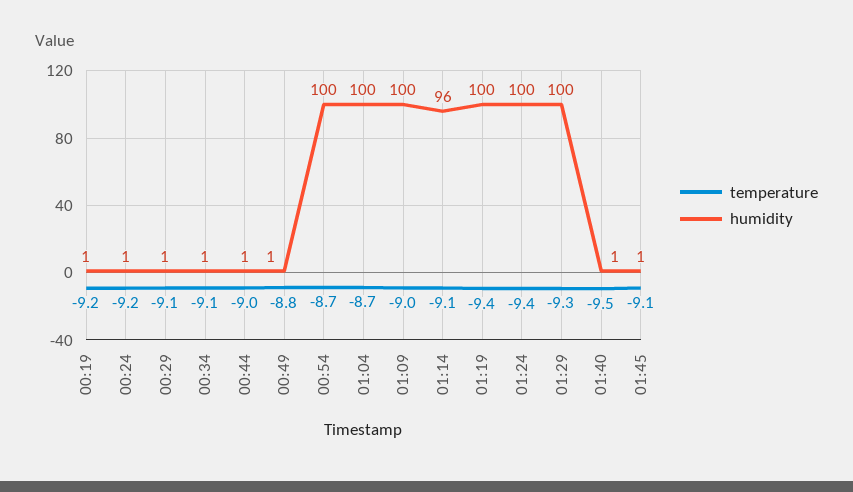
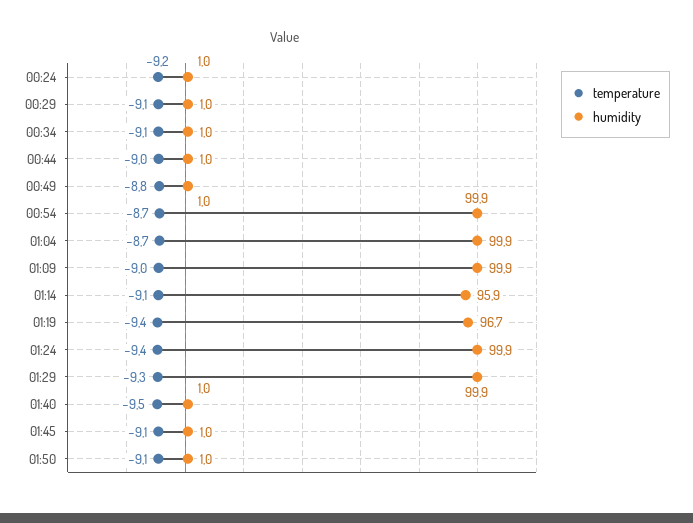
temperature, 00:19: -9.2 -> none
humidity, 00:19: 1 -> none
humidity, 01:19: 100 -> 96.7
temperature, 01:50: none -> -9.1
humidity, 01:50: none -> 1

